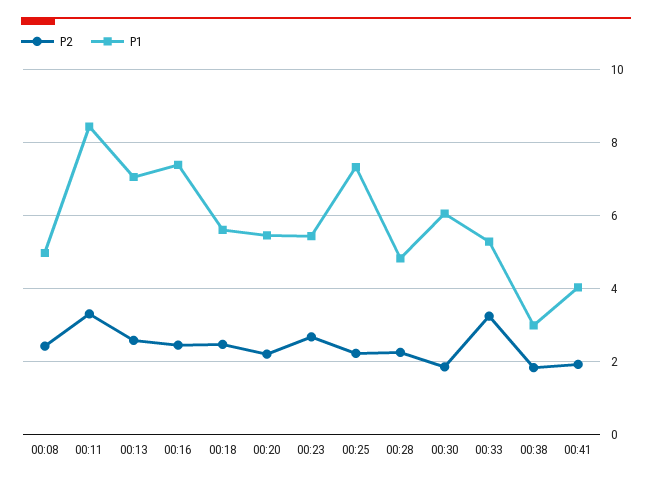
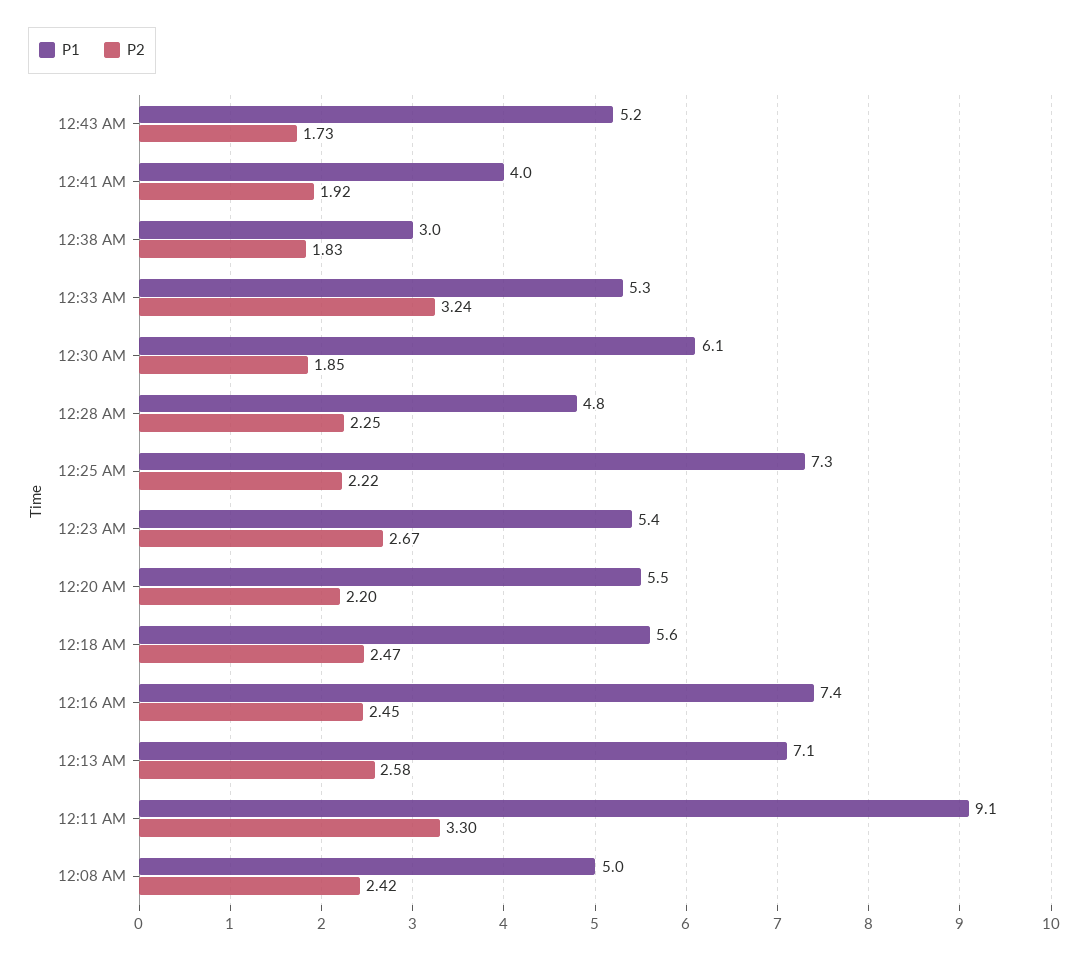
P1, 00:11: 8.4 -> 9.1
P1, 12:43 AM: none -> 5.2
P2, 12:43 AM: none -> 1.73

